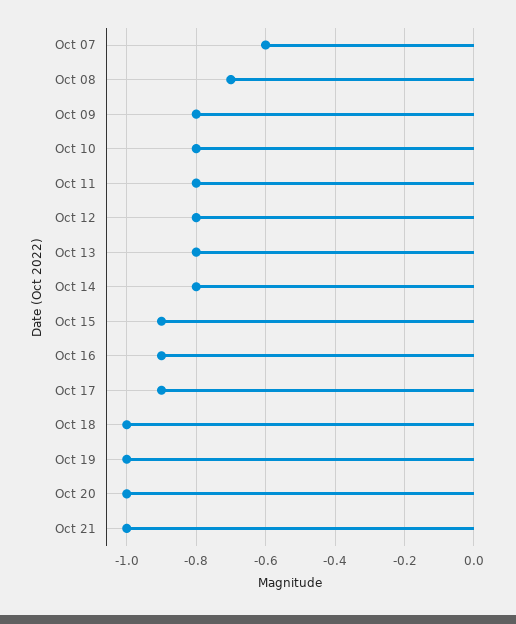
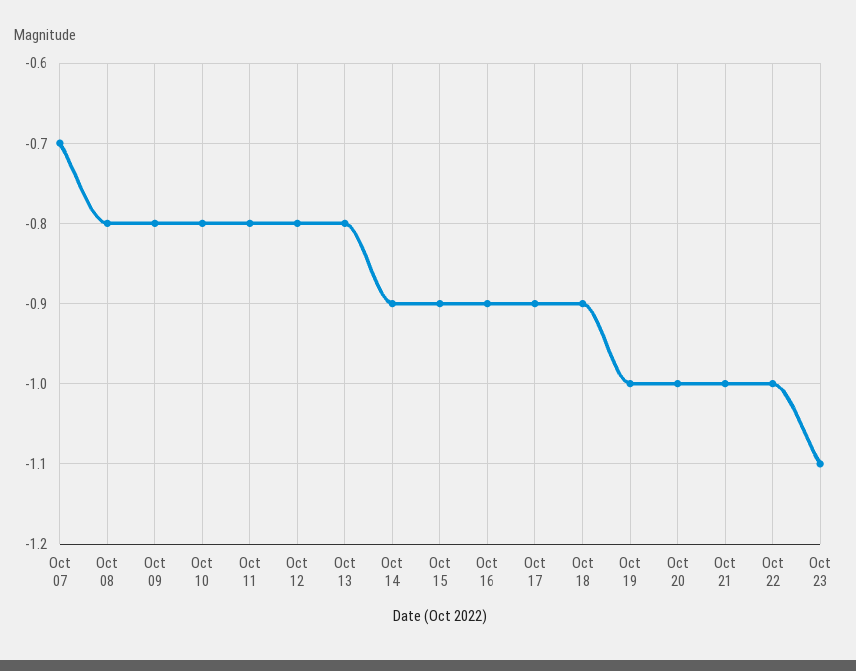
Oct 07: -0.6 -> -0.7
Oct 08: -0.7 -> -0.8
Oct 14: -0.8 -> -0.9
Oct 18: -1 -> -0.9
Oct 22: none -> -1
Oct 23: none -> -1.1

